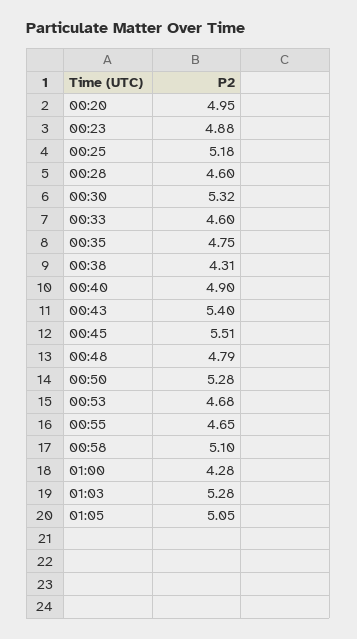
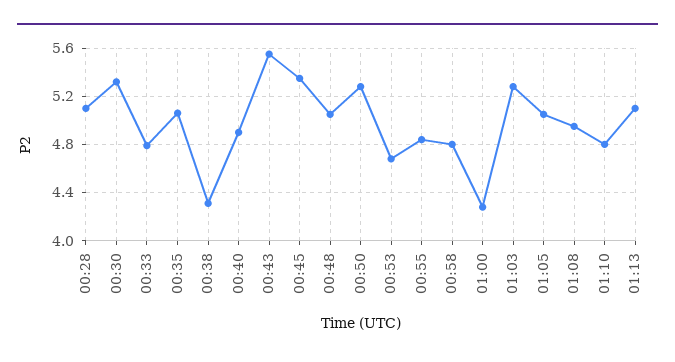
00:20: 4.95 -> none
00:23: 4.88 -> none
00:25: 5.18 -> none
00:28: 4.6 -> 5.1
00:33: 4.6 -> 4.8
00:35: 4.75 -> 5.05
00:43: 5.4 -> 5.55
00:45: 5.51 -> 5.35
00:48: 4.79 -> 5.05
00:55: 4.65 -> 4.85
00:58: 5.1 -> 4.8
01:08: none -> 4.95
01:10: none -> 4.8
01:13: none -> 5.1

